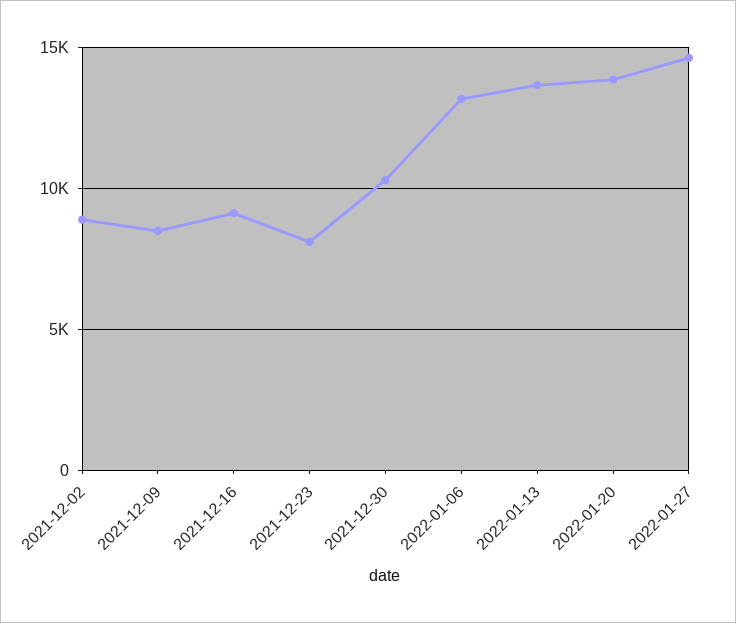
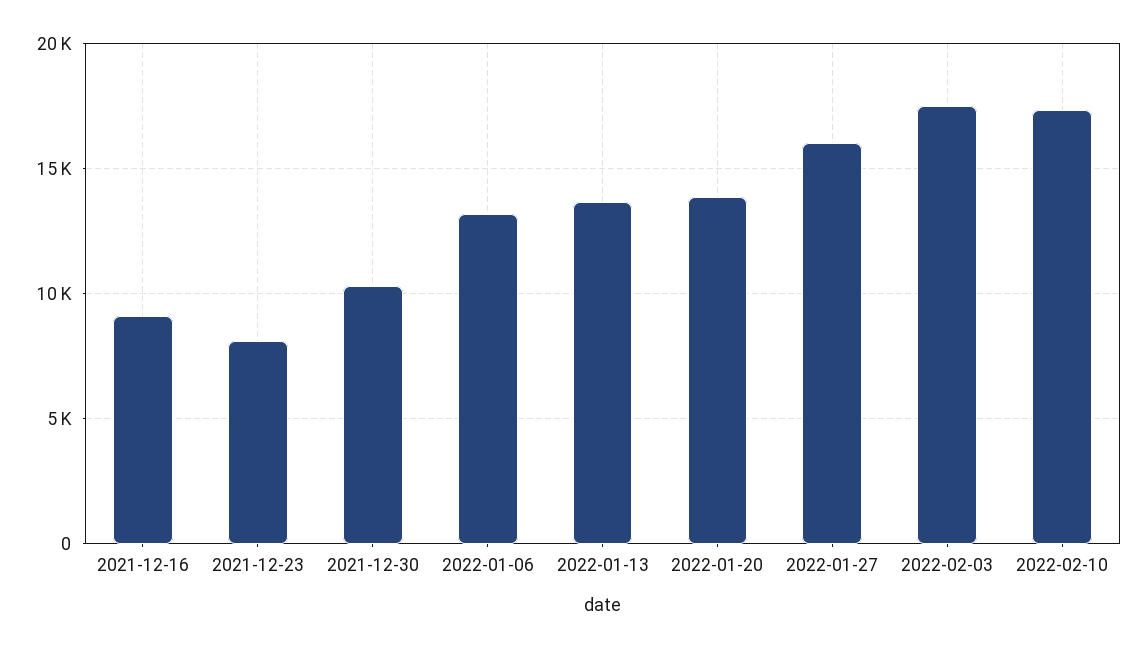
2021-12-02: 9000 -> none
2021-12-09: 8500 -> none
2022-01-27: 14500 -> 16000
2022-02-03: none -> 17500
2022-02-10: none -> 17500

